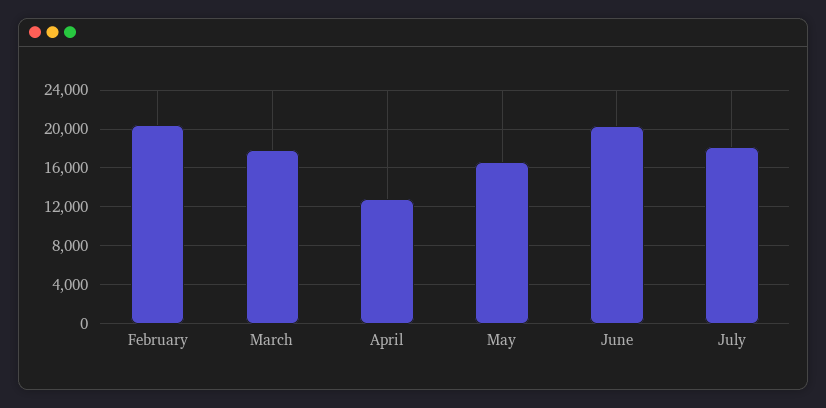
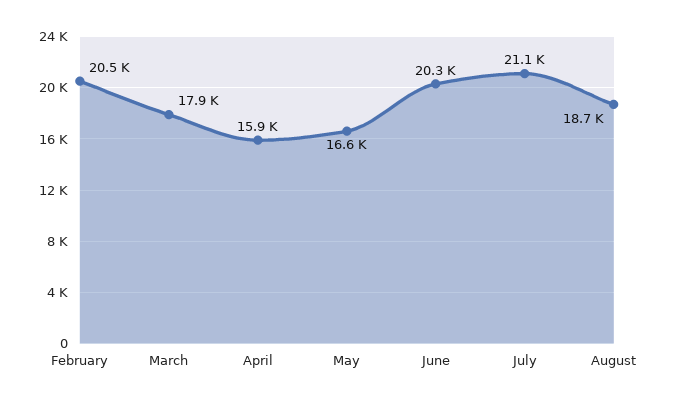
April: 13000 -> 15900
July: 18000 -> 21100
August: none -> 18700

